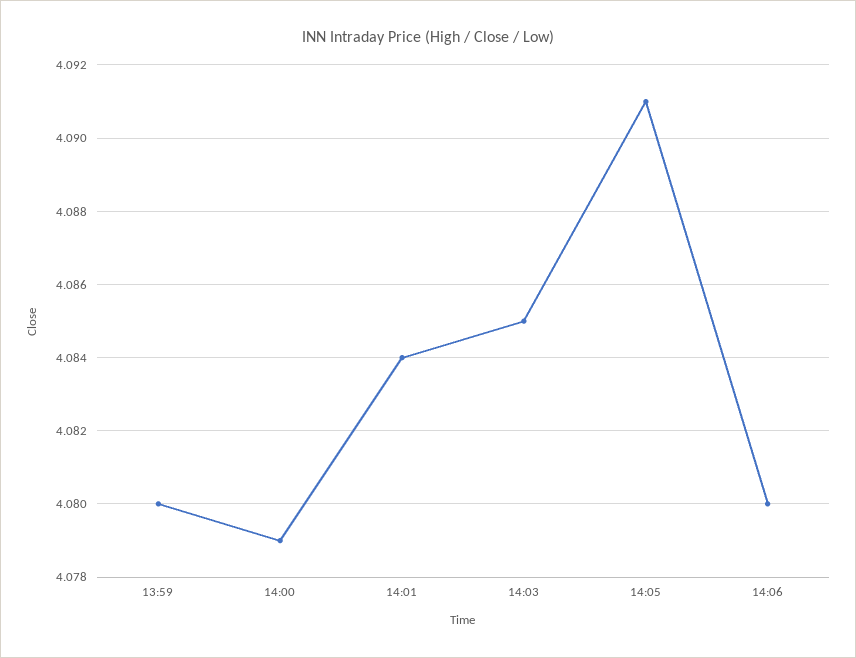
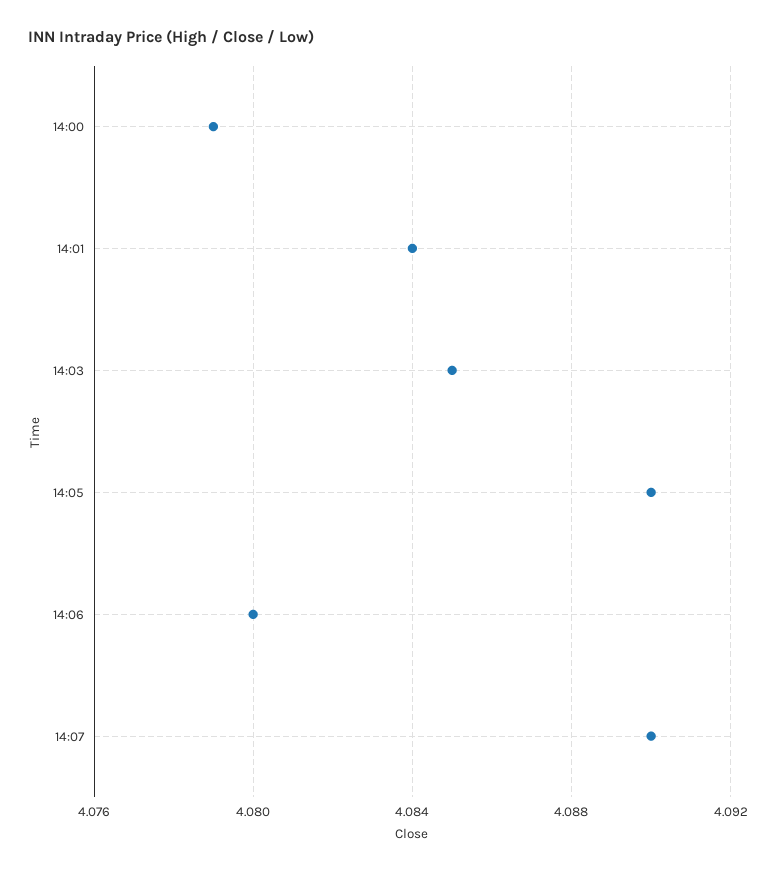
13:59: 4.08 -> none
14:05: 4.091 -> 4.09
14:07: none -> 4.09

